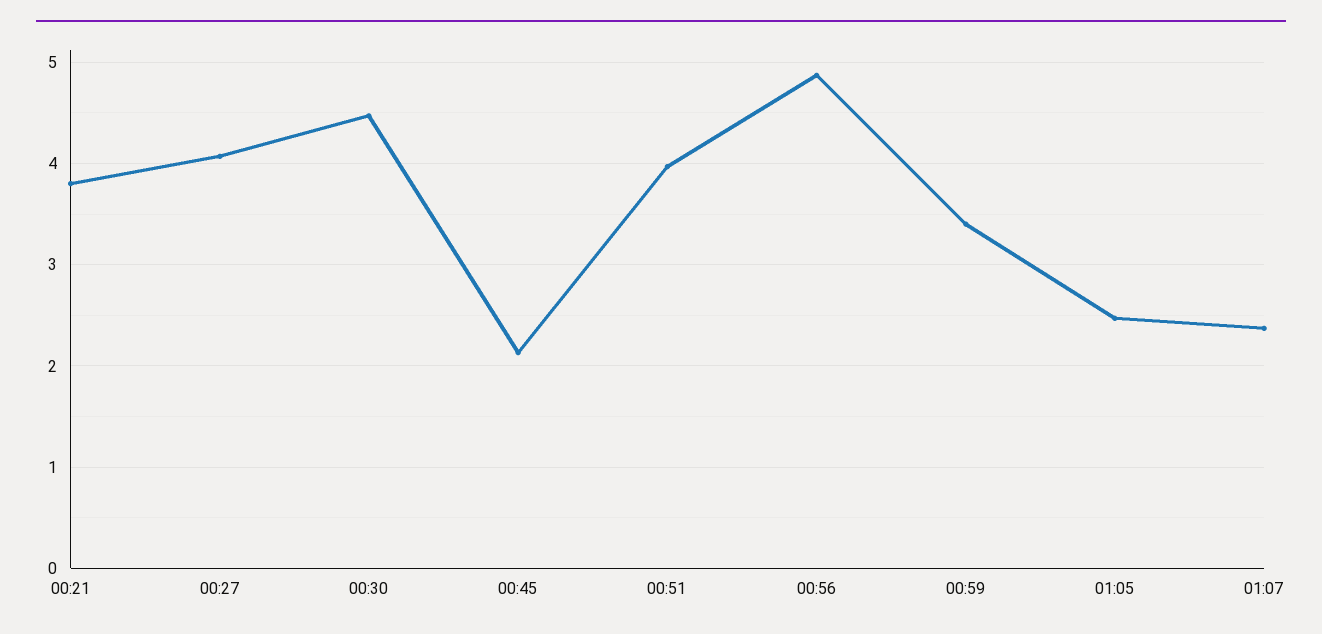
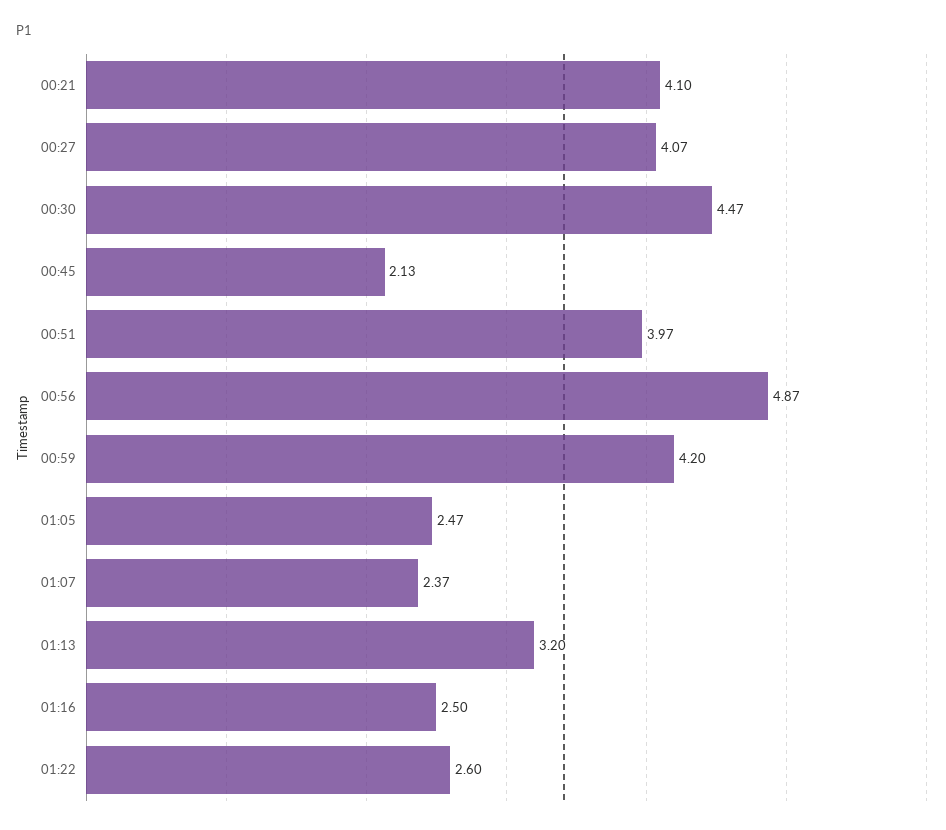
00:21: 3.8 -> 4.1
00:59: 3.4 -> 4.2
01:13: none -> 3.2
01:16: none -> 2.5
01:22: none -> 2.6

